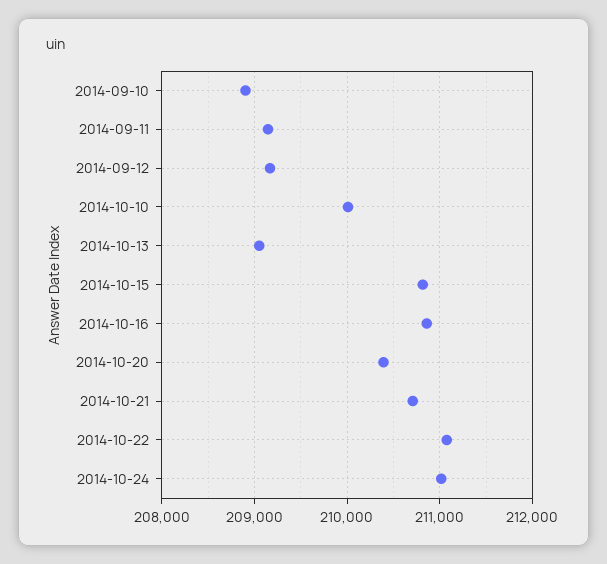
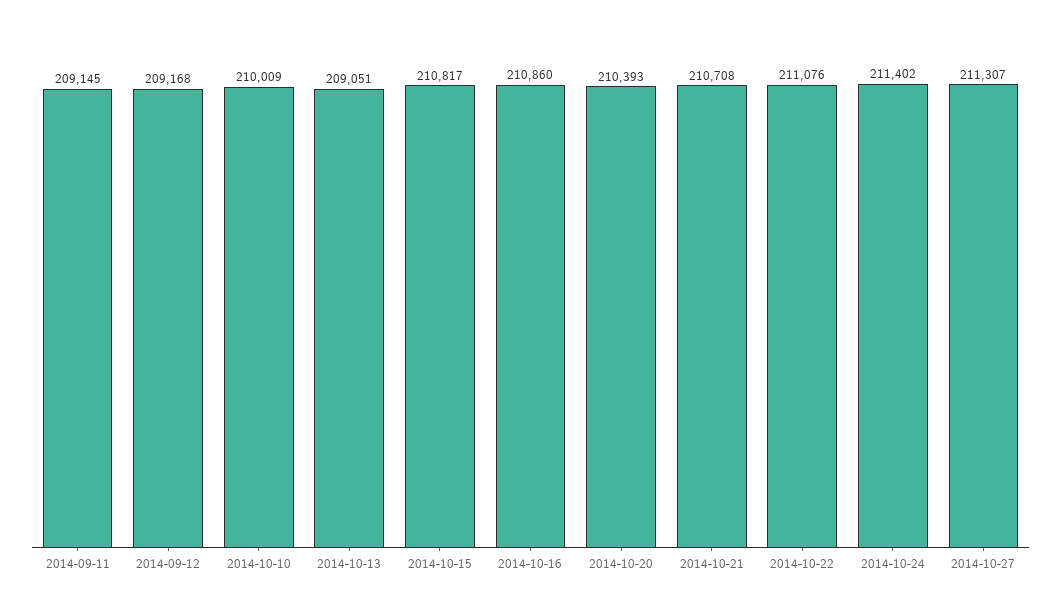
2014-09-10: 208900 -> none
2014-10-24: 211000 -> 211402
2014-10-27: none -> 211307

